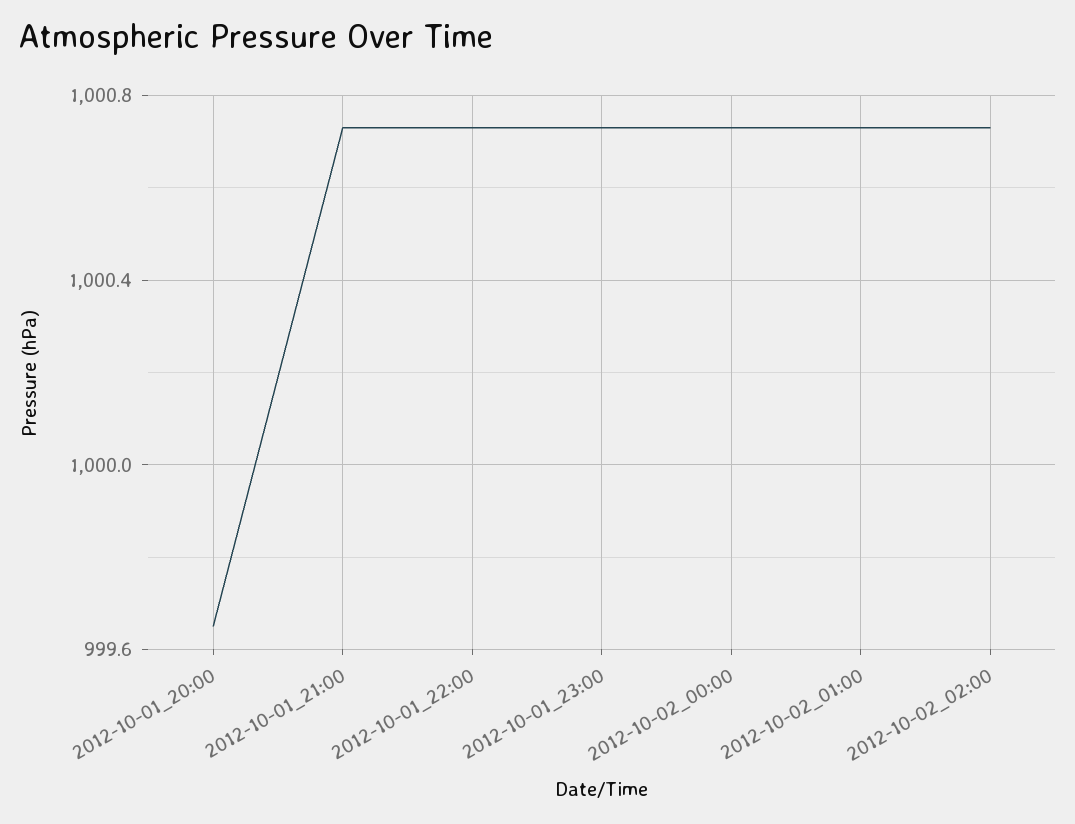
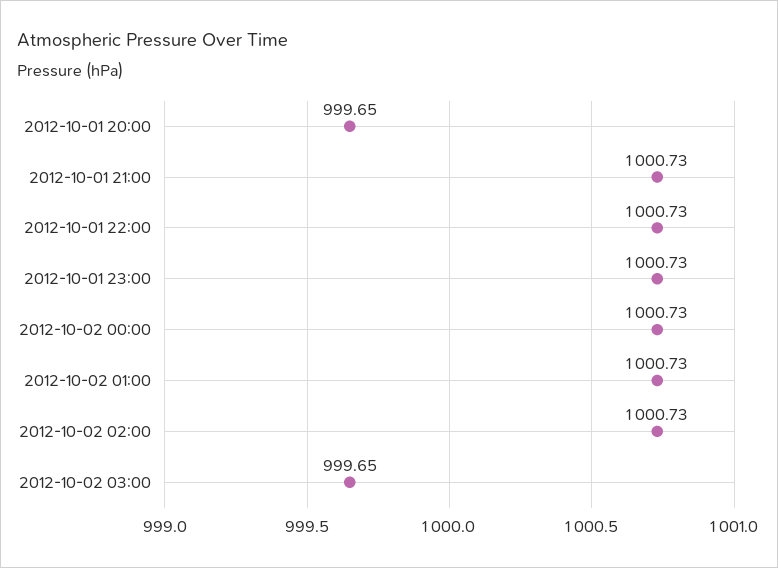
2012-10-02 03:00: none -> 999.65

